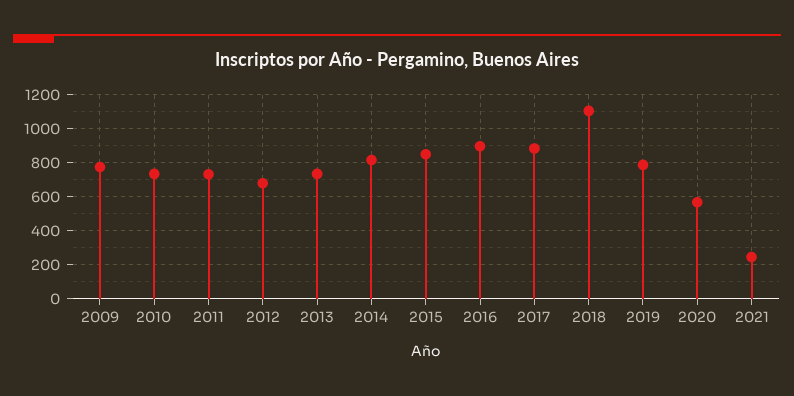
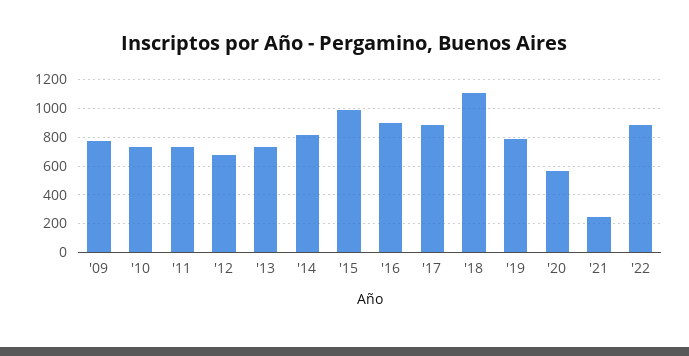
2015: 850 -> 1000
'22: none -> 900

